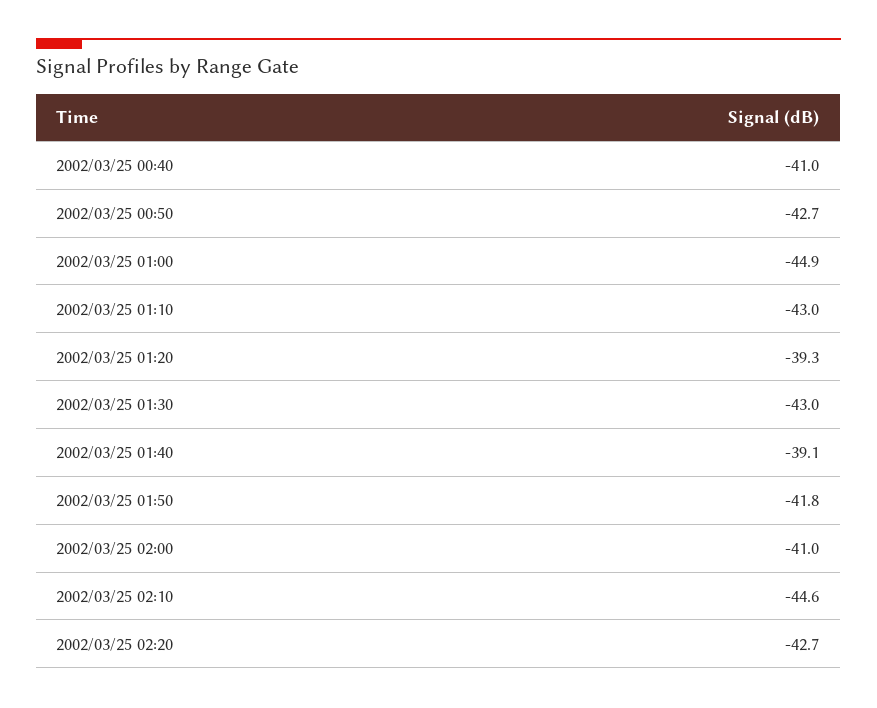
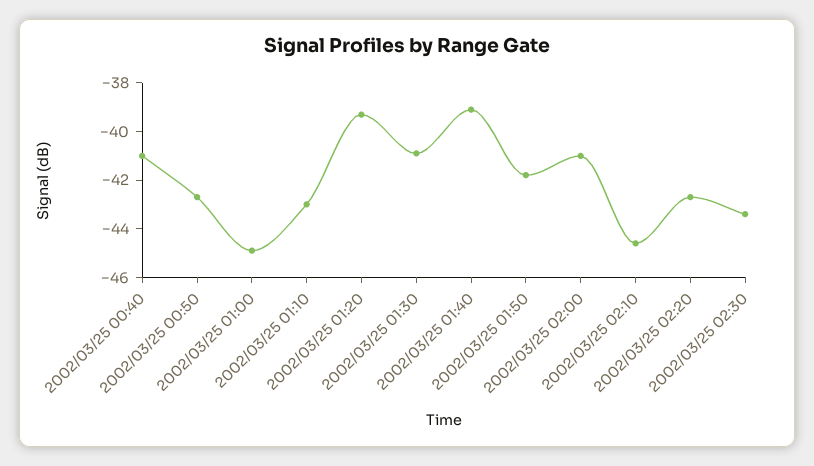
2002/03/25 01:30: -43 -> -41
2002/03/25 02:30: none -> -43.5

